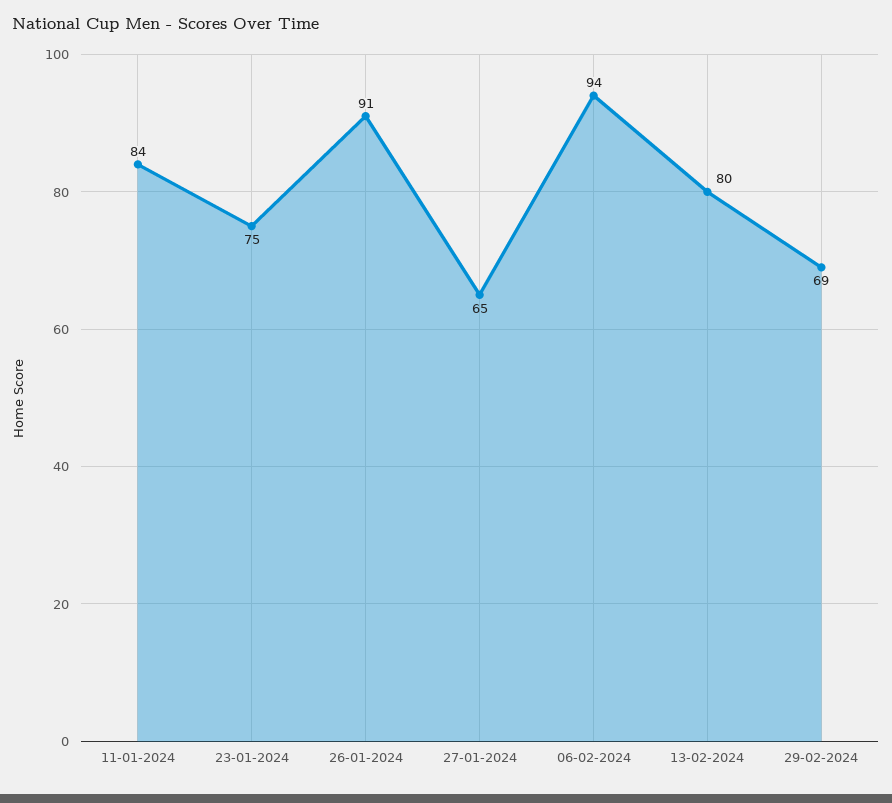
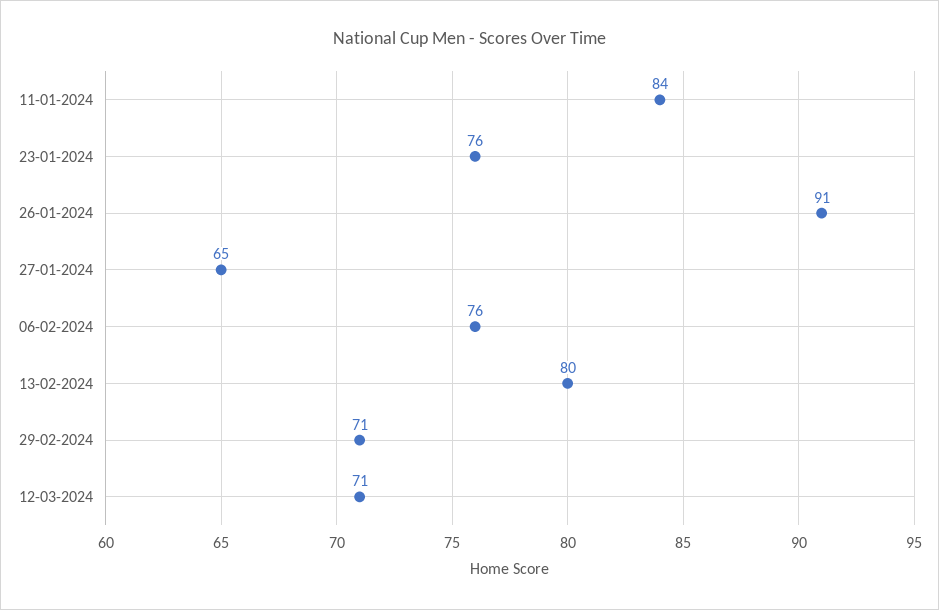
23-01-2024: 75 -> 76
06-02-2024: 94 -> 76
29-02-2024: 69 -> 71
12-03-2024: none -> 71

